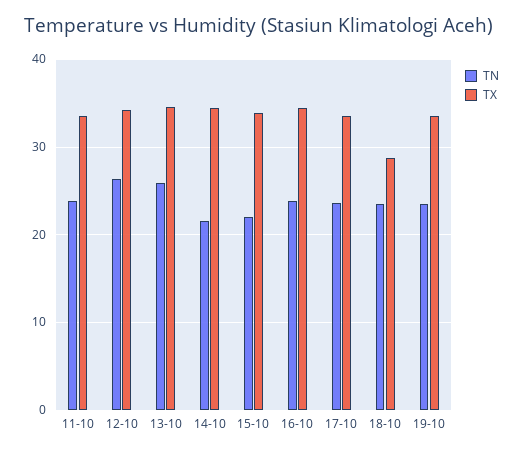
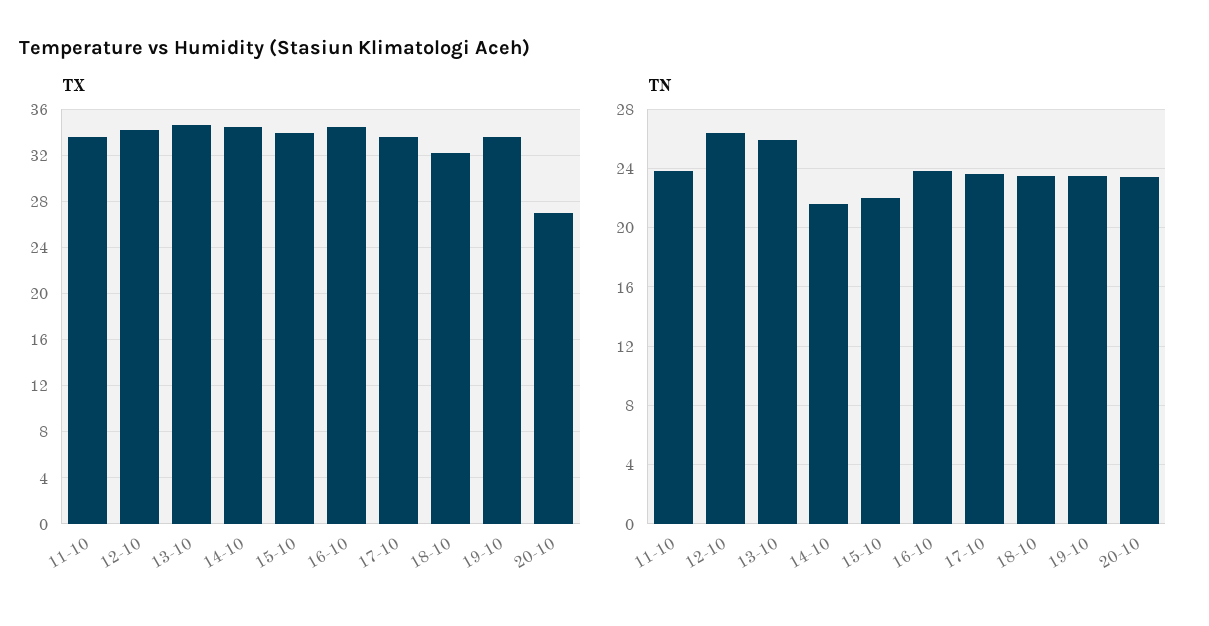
TX, 18-10: 29 -> 32
TX, 20-10: none -> 27
TN, 20-10: none -> 23.5

